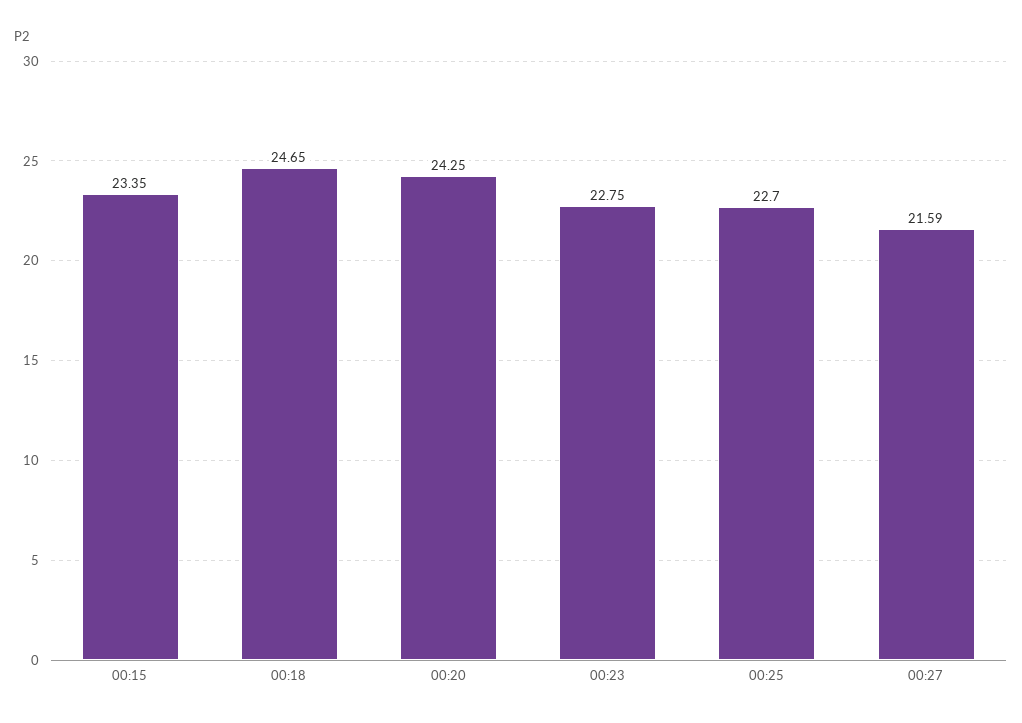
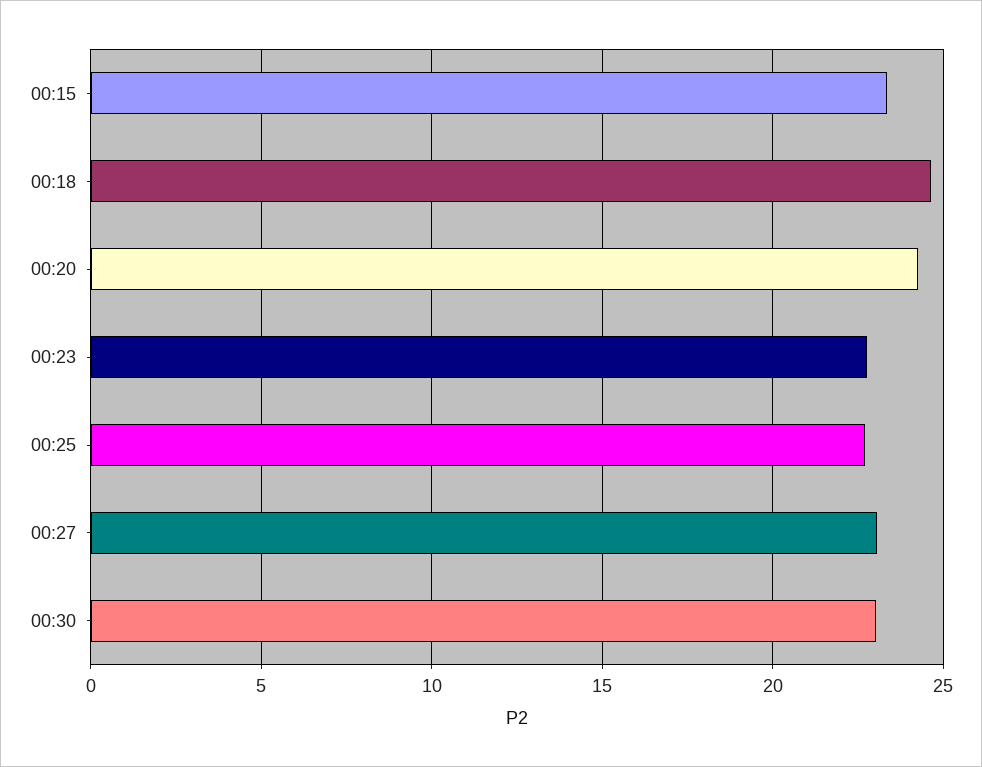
00:27: 21.59 -> 23
00:30: none -> 23

